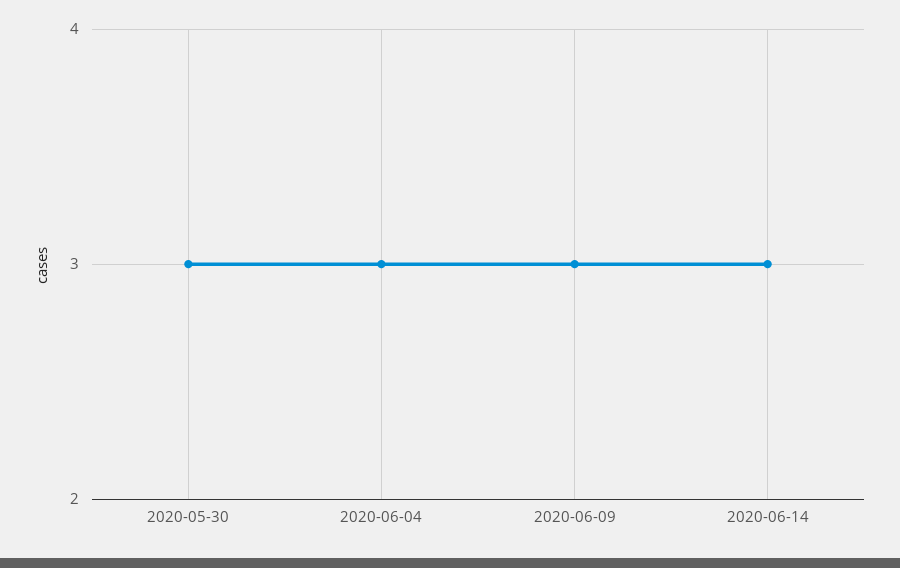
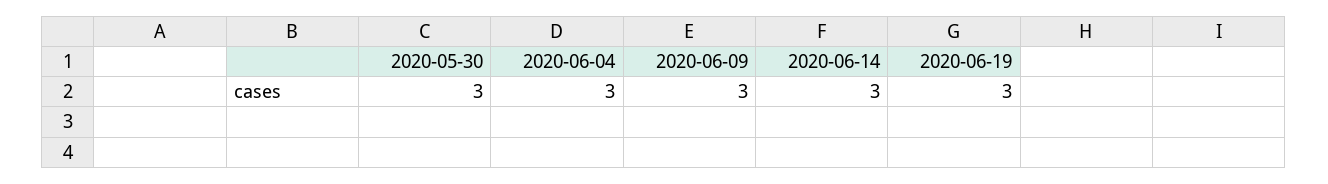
2020-06-19: none -> 3

